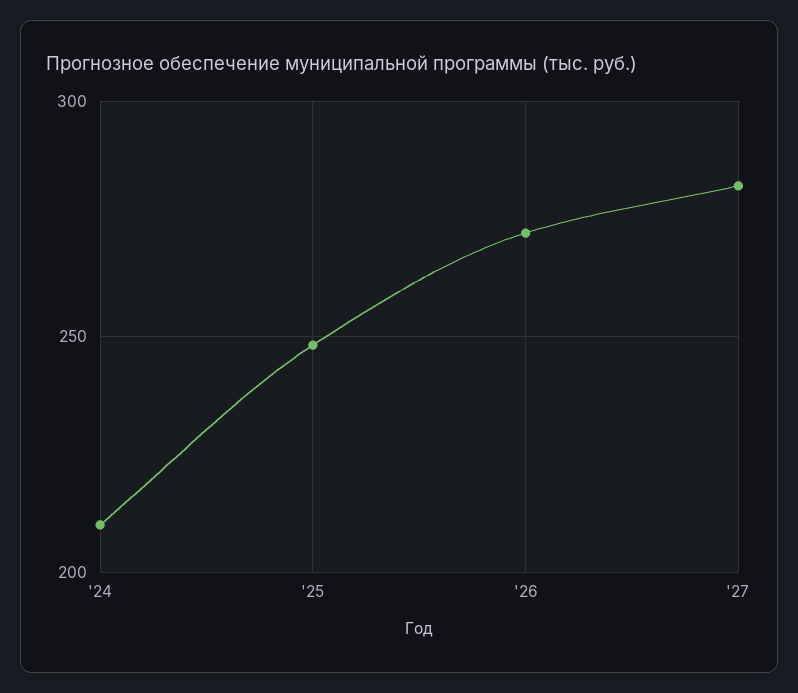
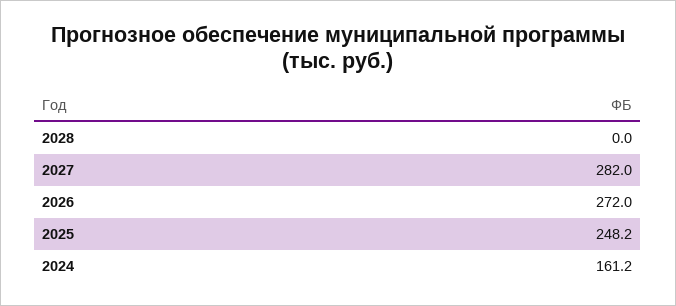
'24: 210 -> 161.2
2028: none -> 0

